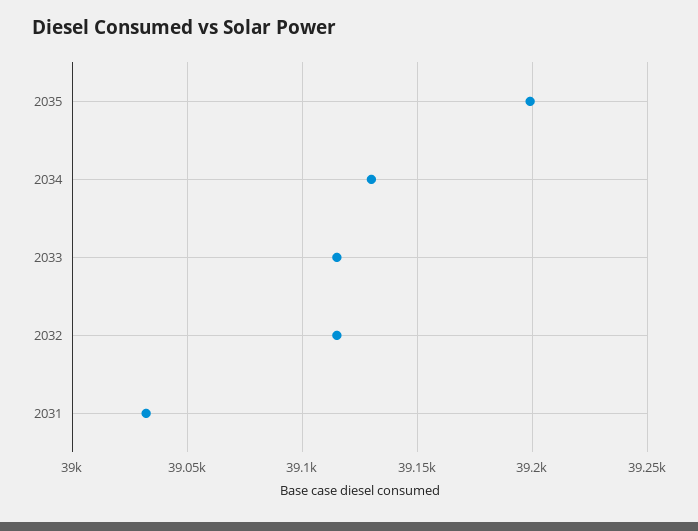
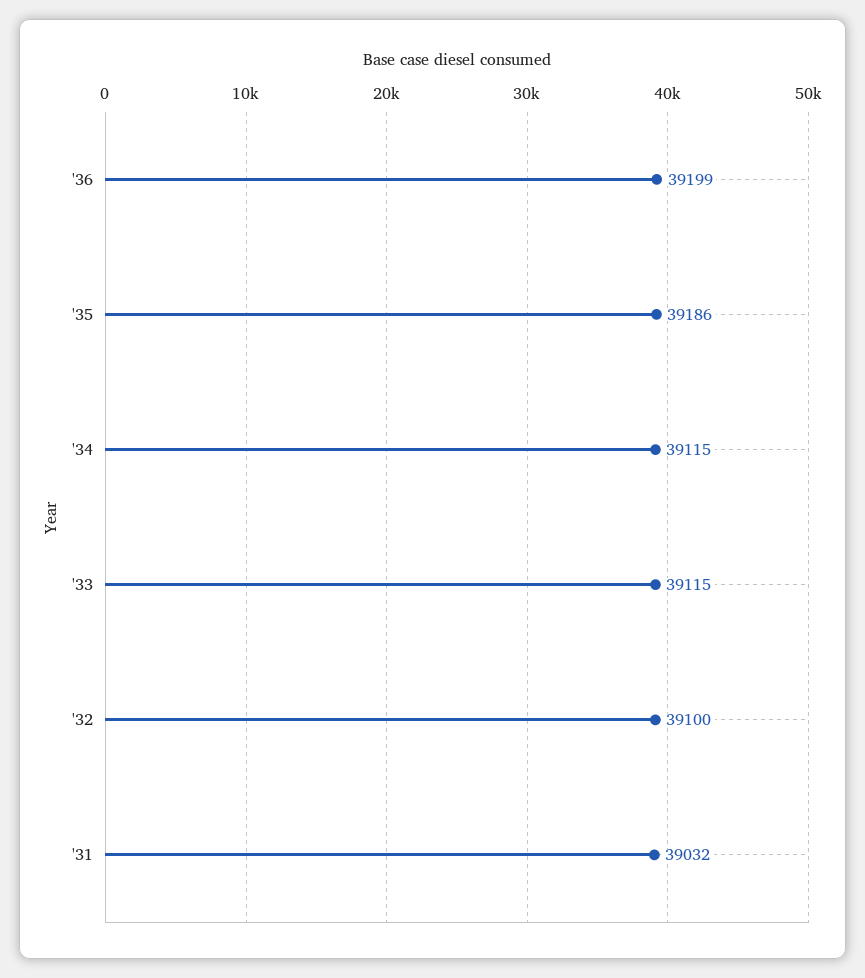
2035: 39200 -> 39186
2034: 39130 -> 39115
2032: 39115 -> 39100
'36: none -> 39199

